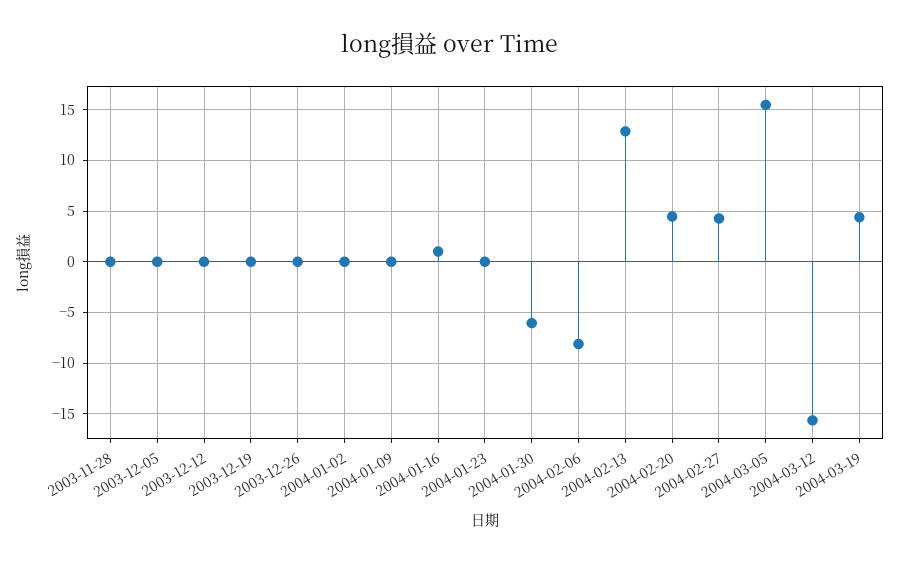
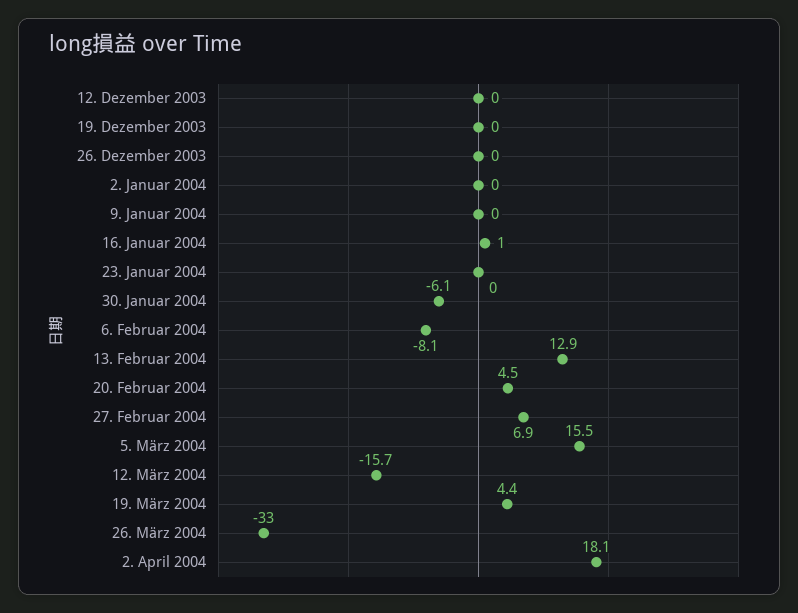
2003-11-28: 0 -> none
2003-12-05: 0 -> none
2004-02-27: 4 -> 6.9
26. März 2004: none -> -33
2. April 2004: none -> 18.1

